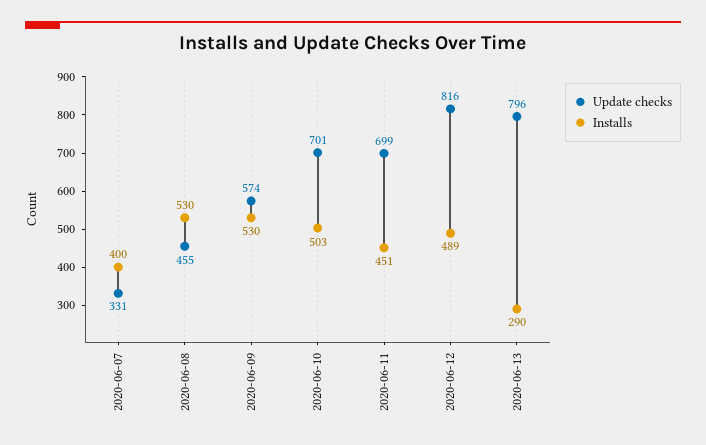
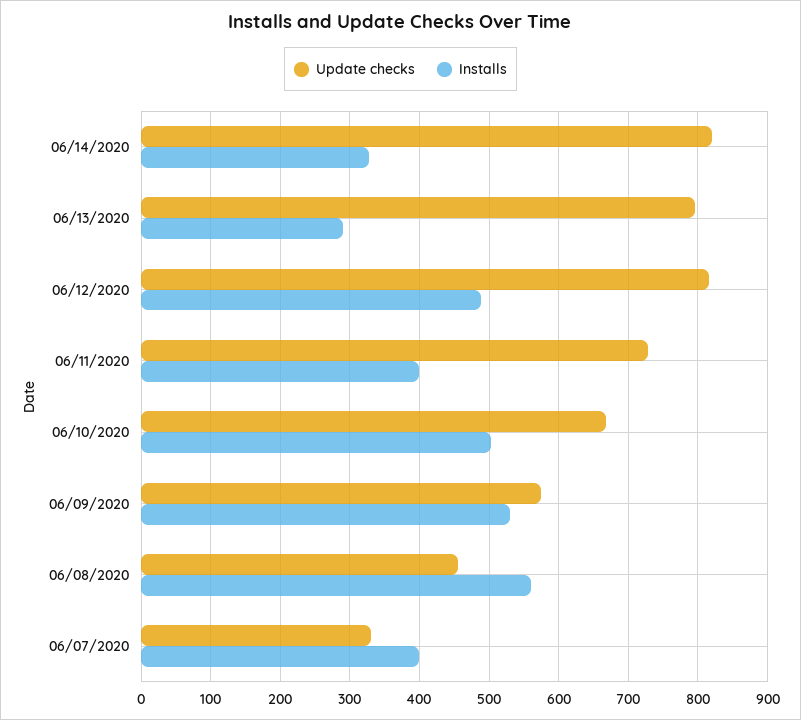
Installs, 2020-06-08: 530 -> 560
Update checks, 2020-06-10: 701 -> 670
Update checks, 2020-06-11: 699 -> 730
Installs, 2020-06-11: 451 -> 400
Update checks, 06/14/2020: none -> 820
Installs, 06/14/2020: none -> 330

